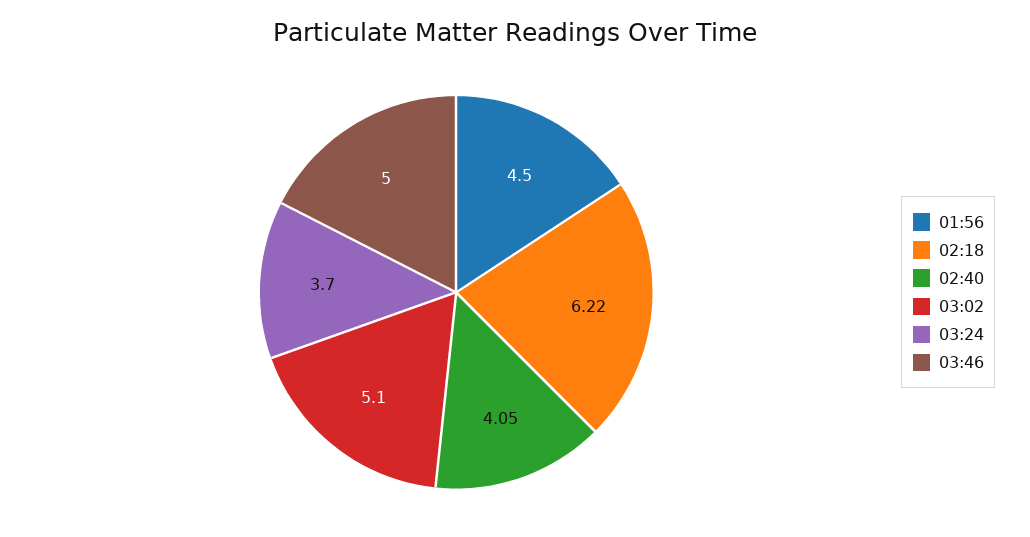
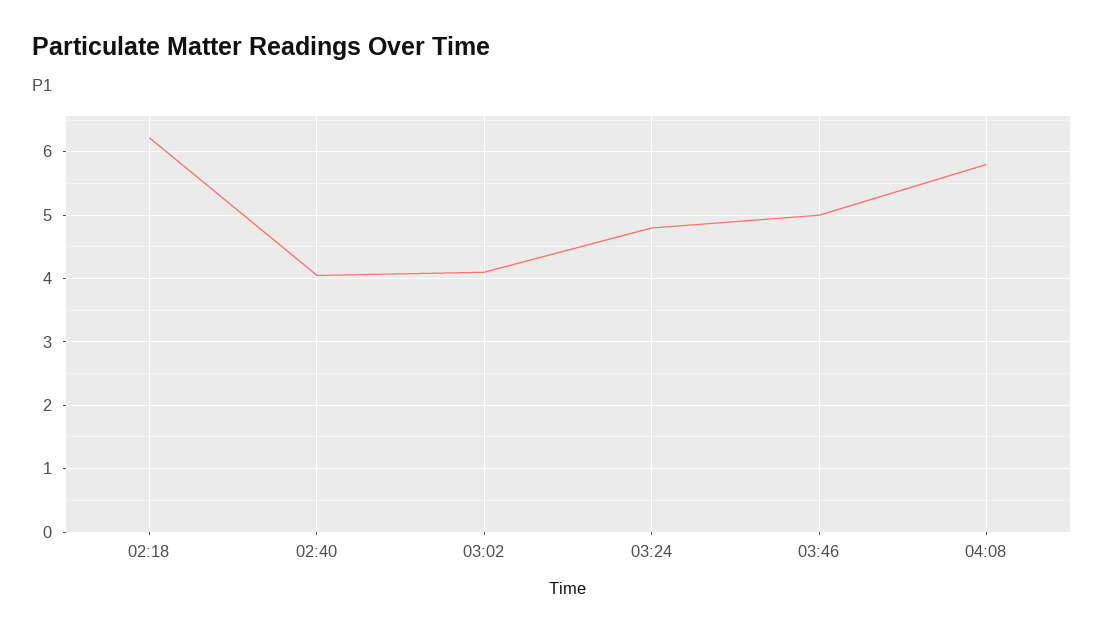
01:56: 4.5 -> none
03:02: 5.1 -> 4.1
03:24: 3.7 -> 4.8
04:08: none -> 5.8

